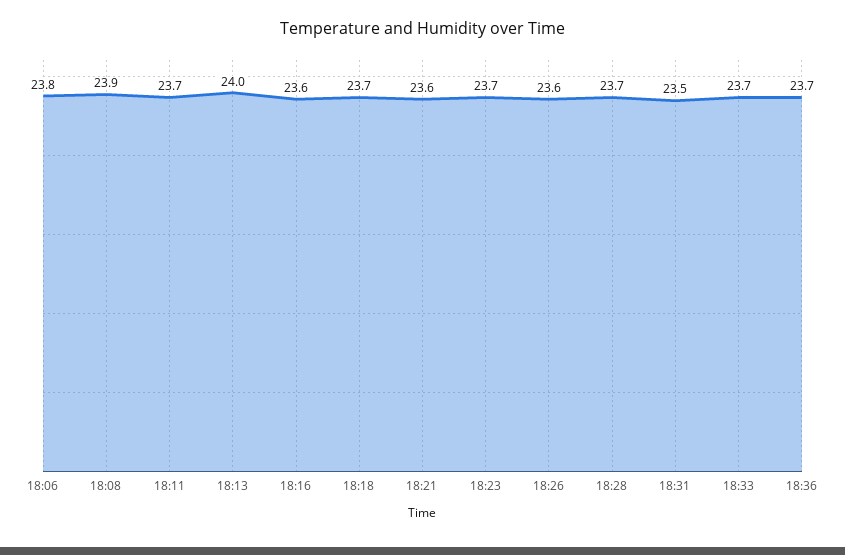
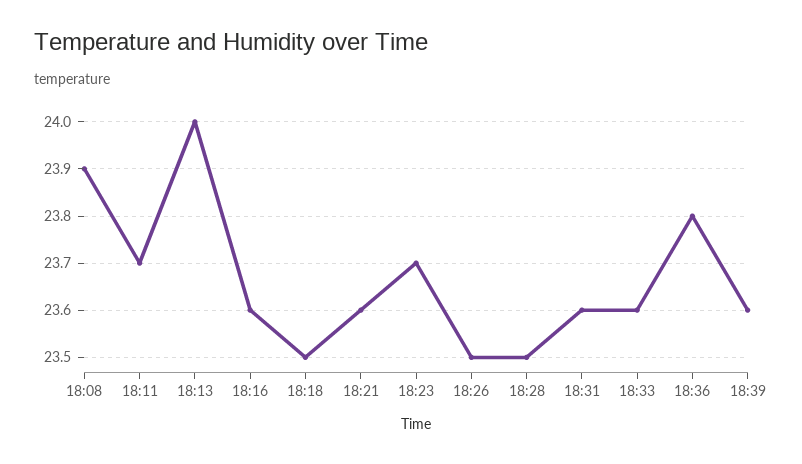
18:06: 23.8 -> none
18:18: 23.7 -> 23.5
18:26: 23.6 -> 23.5
18:28: 23.7 -> 23.5
18:31: 23.5 -> 23.6
18:33: 23.7 -> 23.6
18:36: 23.7 -> 23.8
18:39: none -> 23.6

